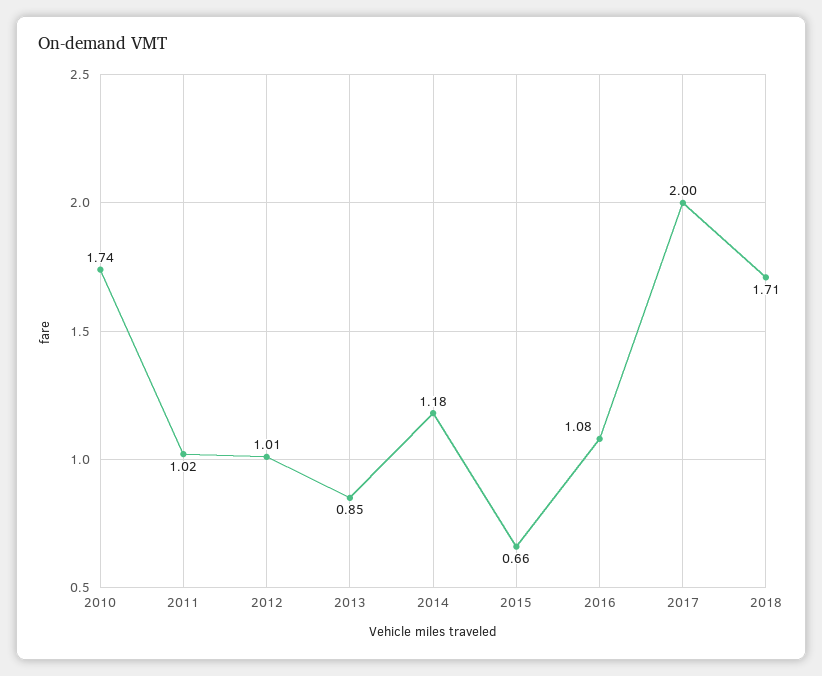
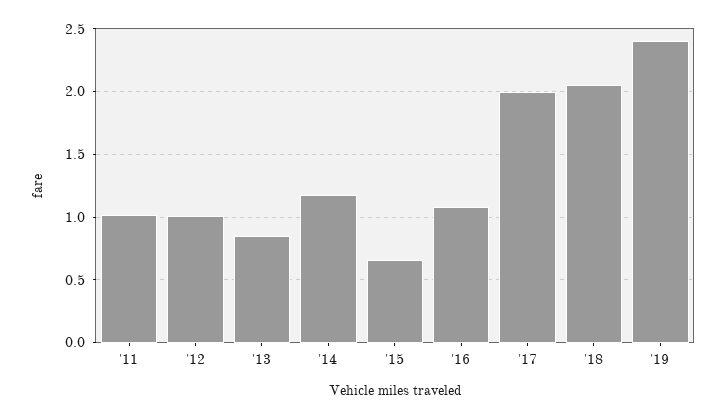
2010: 1.74 -> none
2018: 1.71 -> 2.05
'19: none -> 2.4

